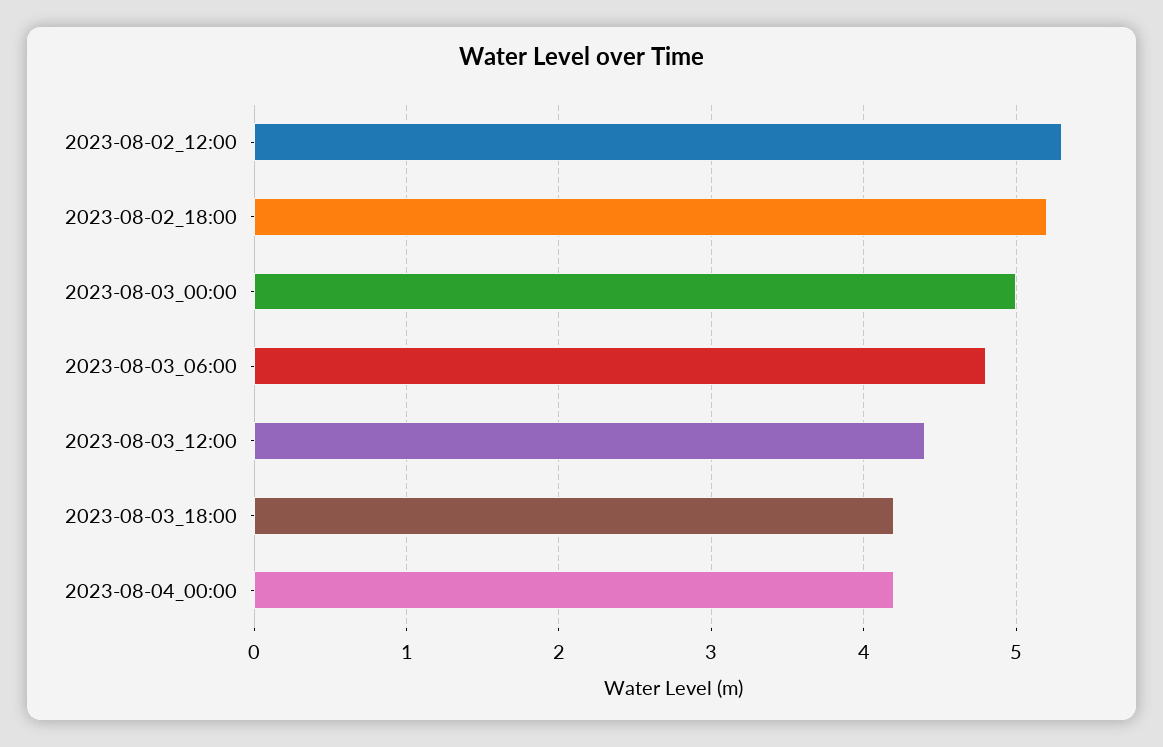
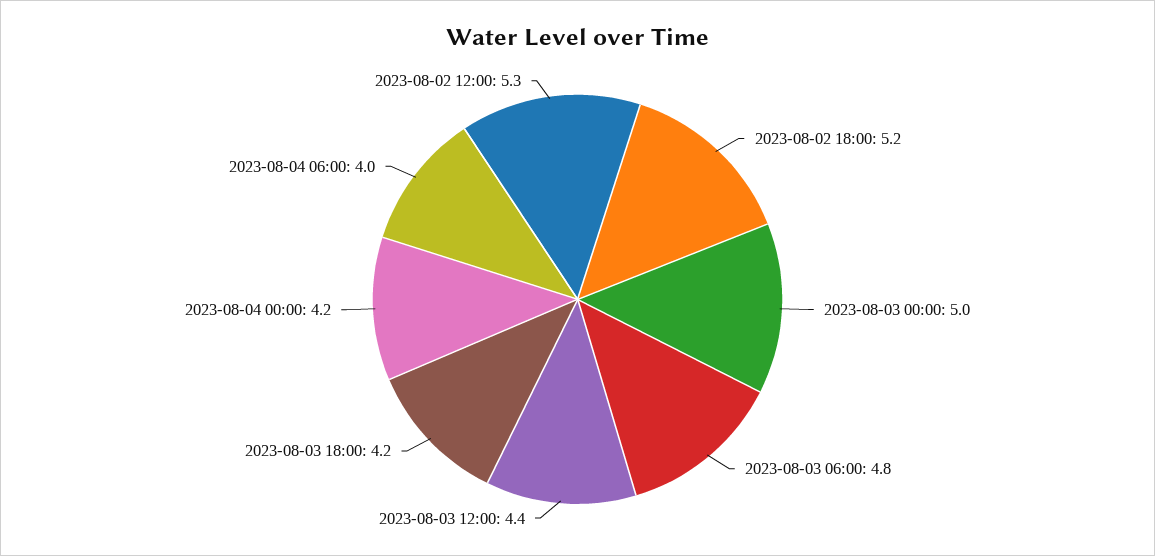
2023-08-04 06:00: none -> 4

